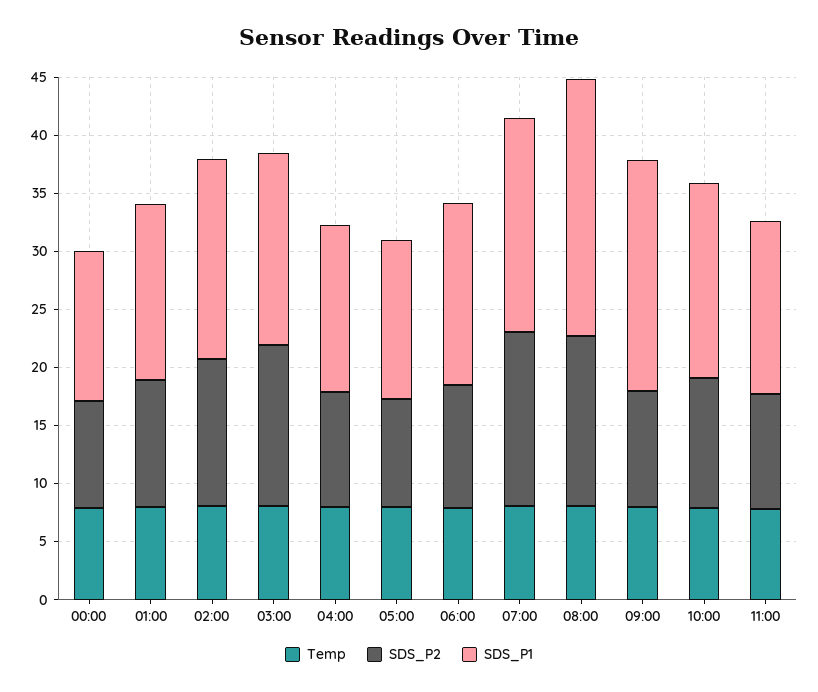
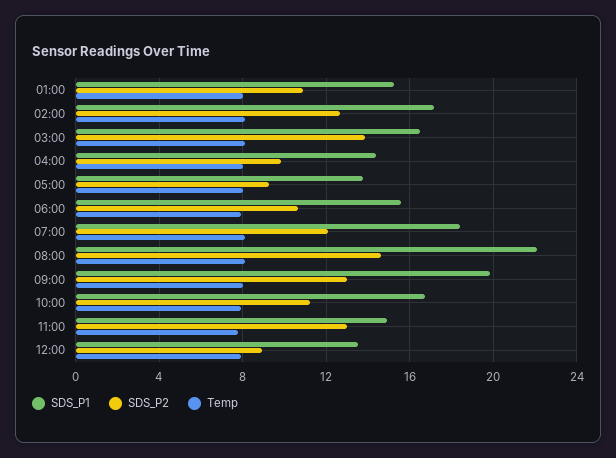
Temp, 00:00: 8 -> none
SDS_P2, 00:00: 9 -> none
SDS_P1, 00:00: 13 -> none
SDS_P2, 07:00: 15 -> 12
SDS_P2, 09:00: 10 -> 13
SDS_P2, 11:00: 10 -> 13
SDS_P1, 12:00: none -> 13.5
SDS_P2, 12:00: none -> 9
Temp, 12:00: none -> 8

